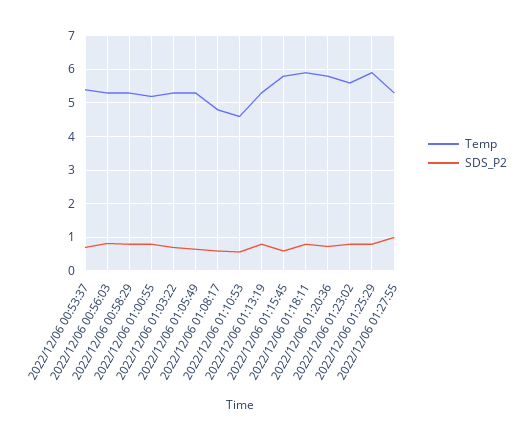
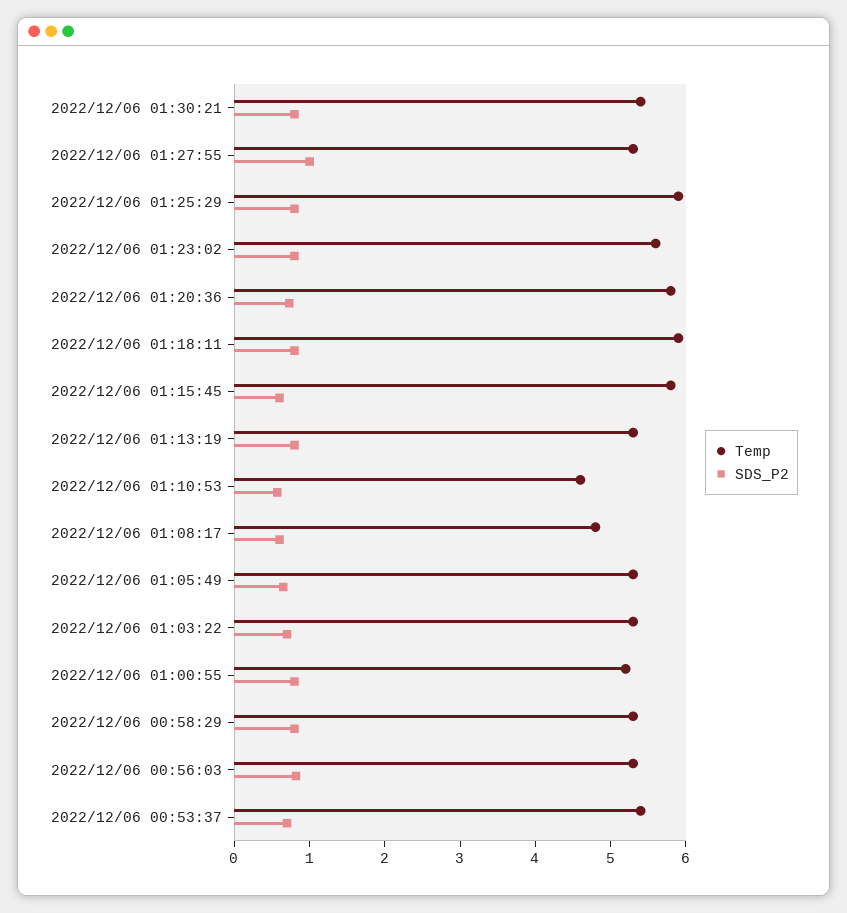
Temp, 2022/12/06 01:30:21: none -> 5.4
SDS_P2, 2022/12/06 01:30:21: none -> 0.8

